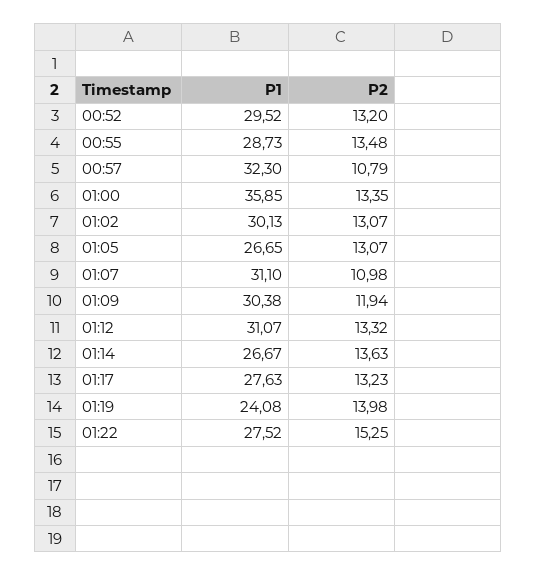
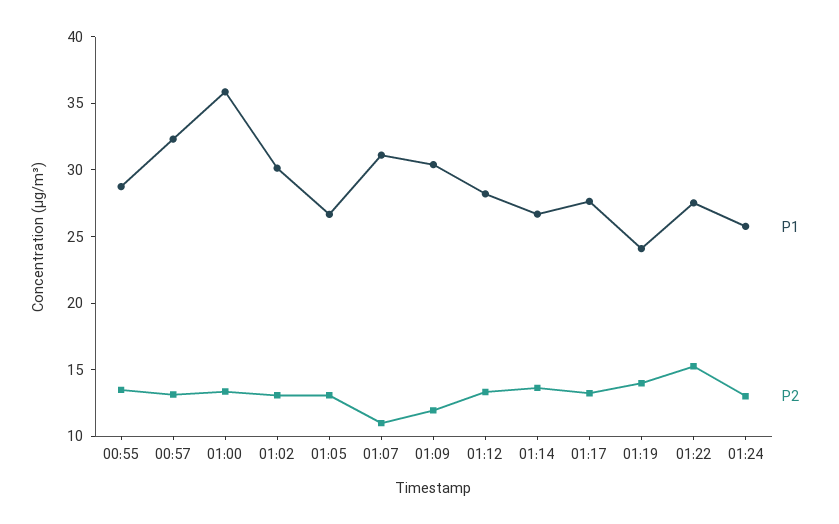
P1, 00:52: 29.52 -> none
P2, 00:52: 13.2 -> none
P2, 00:57: 10.79 -> 13
P1, 01:12: 31.07 -> 28
P1, 01:24: none -> 26
P2, 01:24: none -> 13

